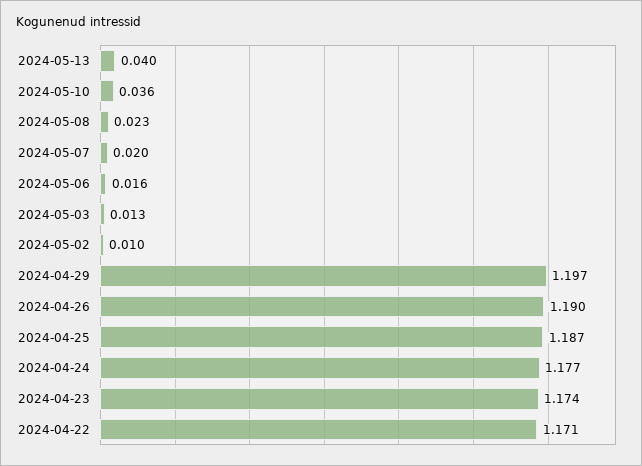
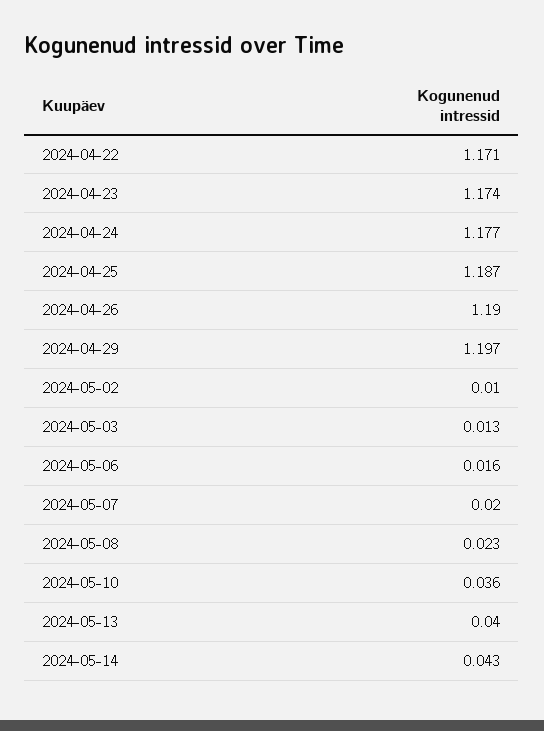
2024-05-14: none -> 0.043

